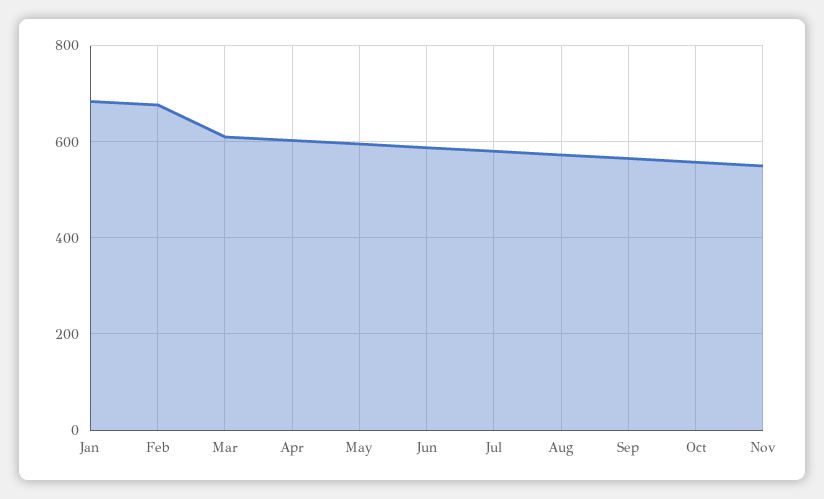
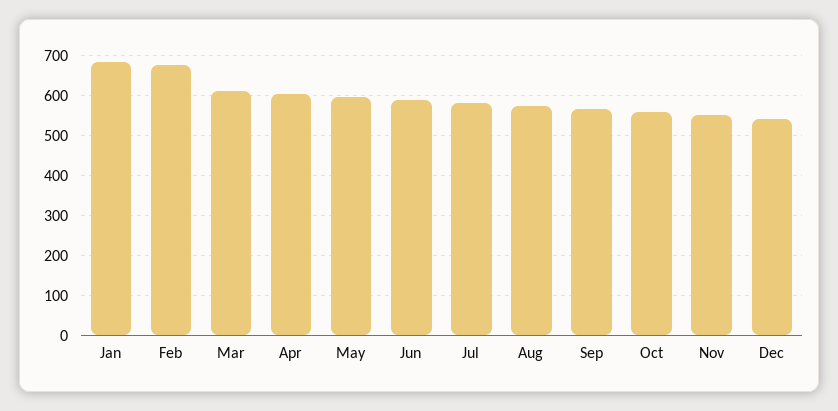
Dec: none -> 540

